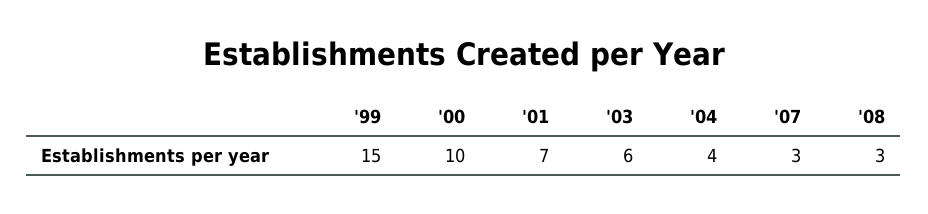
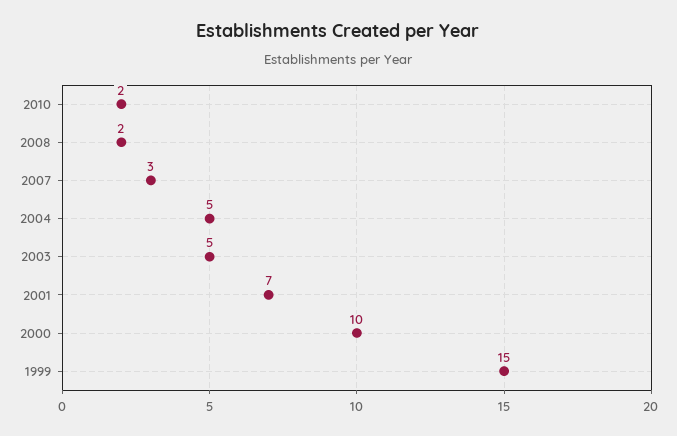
'03: 6 -> 5
'04: 4 -> 5
'08: 3 -> 2
2010: none -> 2

